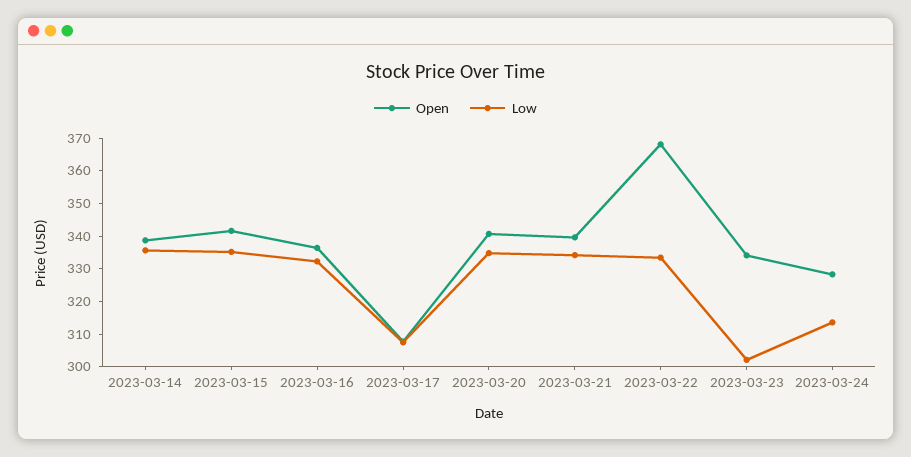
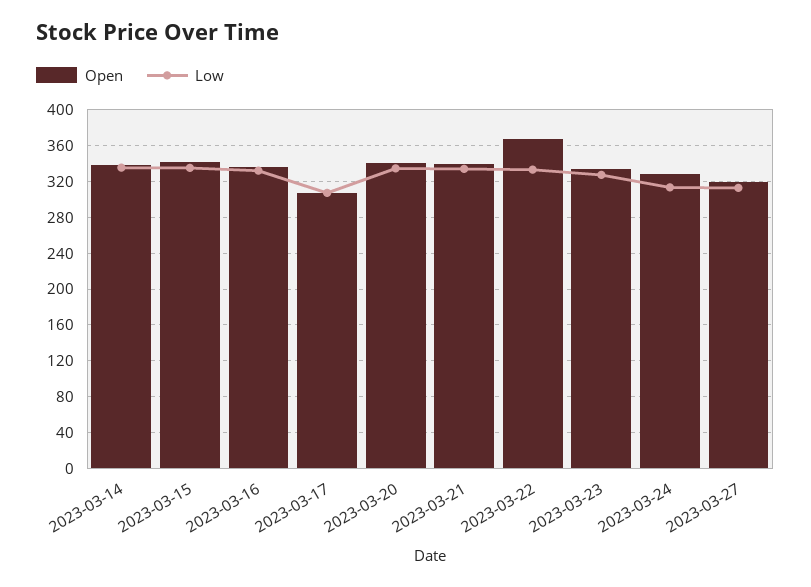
Low, 2023-03-23: 302.5 -> 330
Open, 2023-03-27: none -> 320
Low, 2023-03-27: none -> 310

